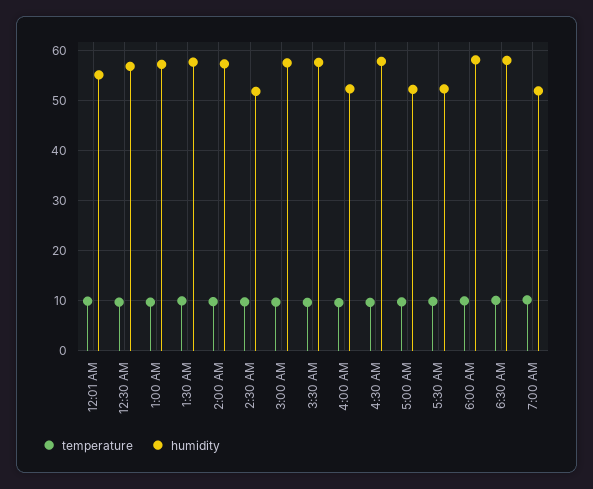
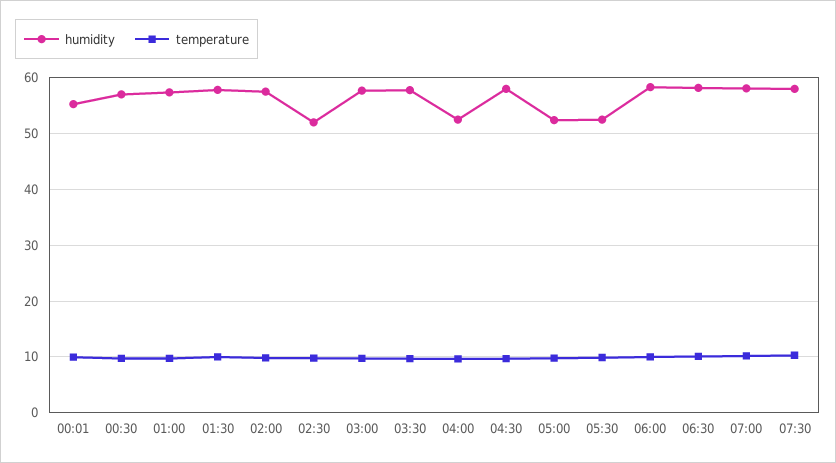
humidity, 7:00 AM: 52 -> 58
humidity, 07:30: none -> 58
temperature, 07:30: none -> 10

